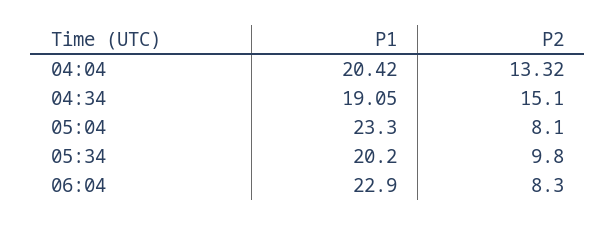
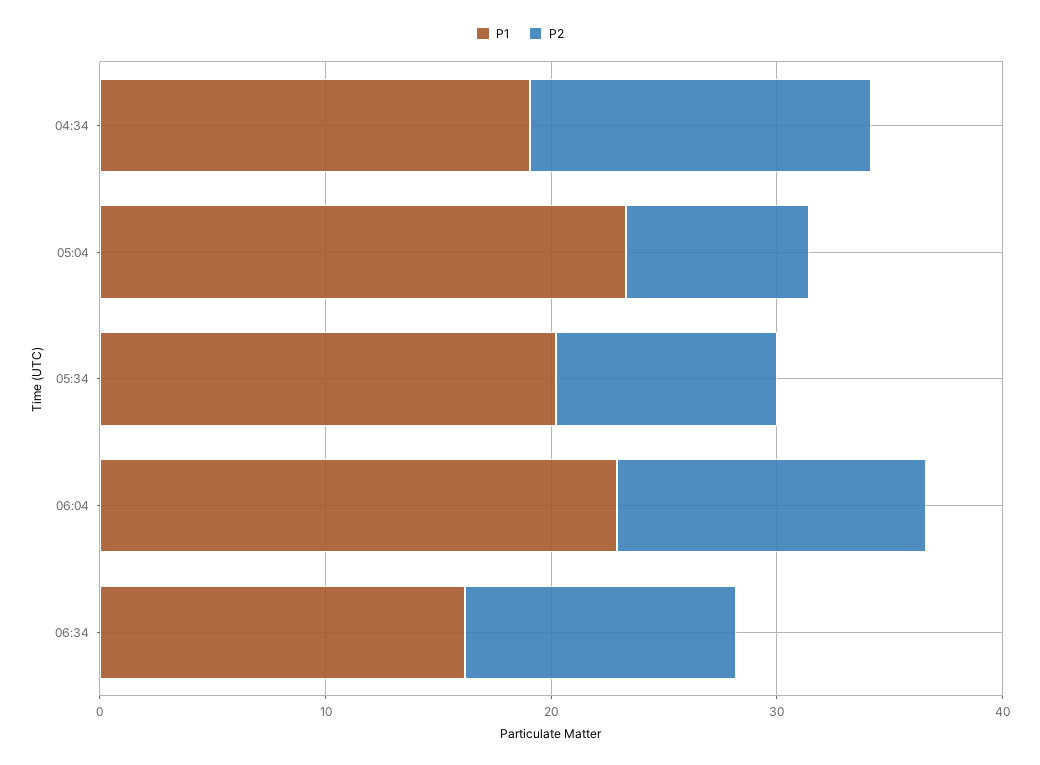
P1, 04:04: 20.42 -> none
P2, 04:04: 13.32 -> none
P2, 06:04: 8.3 -> 14
P1, 06:34: none -> 16
P2, 06:34: none -> 12

